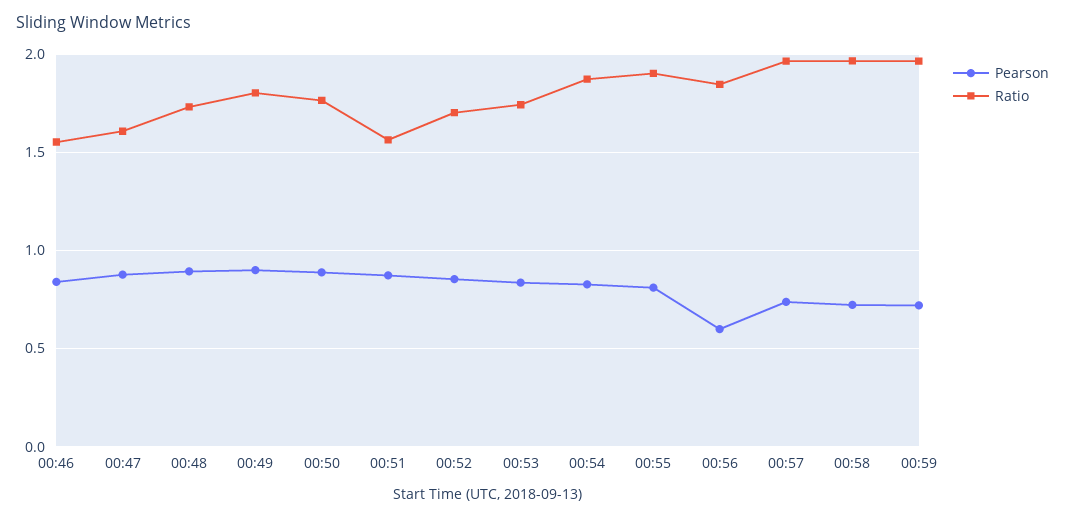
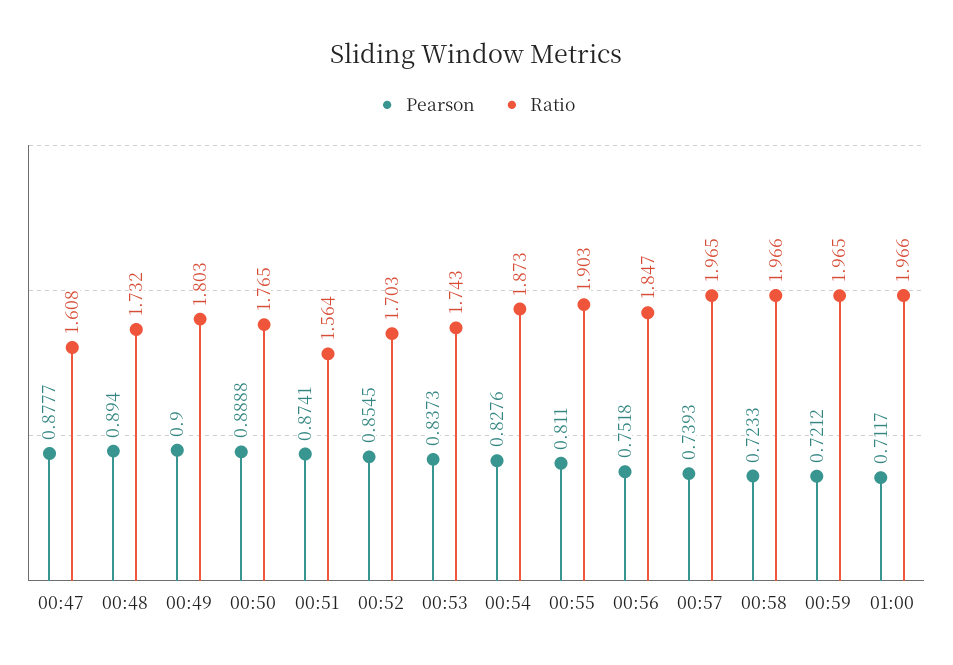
Pearson, 00:46: 0.85 -> none
Ratio, 00:46: 1.55 -> none
Pearson, 00:56: 0.6 -> 0.7518
Pearson, 01:00: none -> 0.7117
Ratio, 01:00: none -> 1.966

